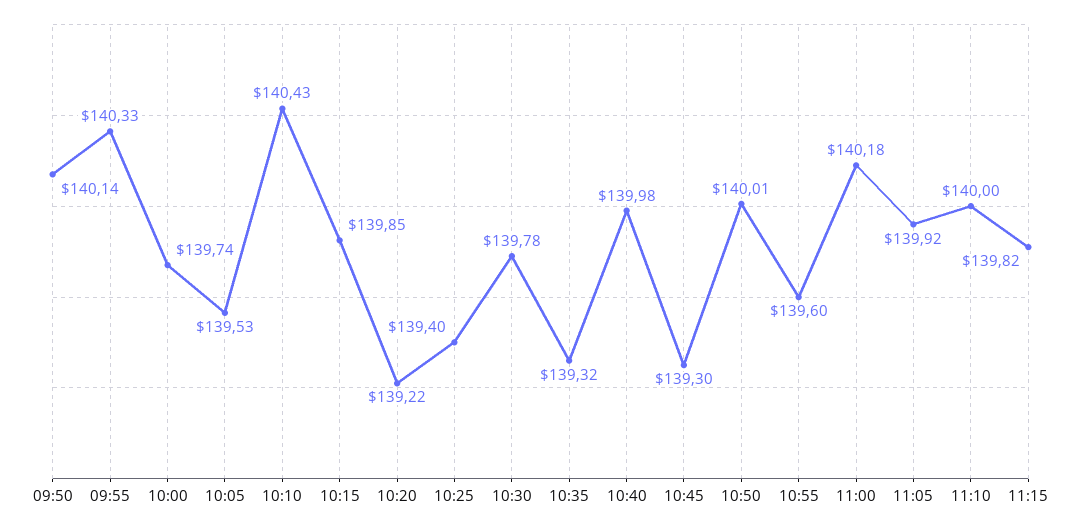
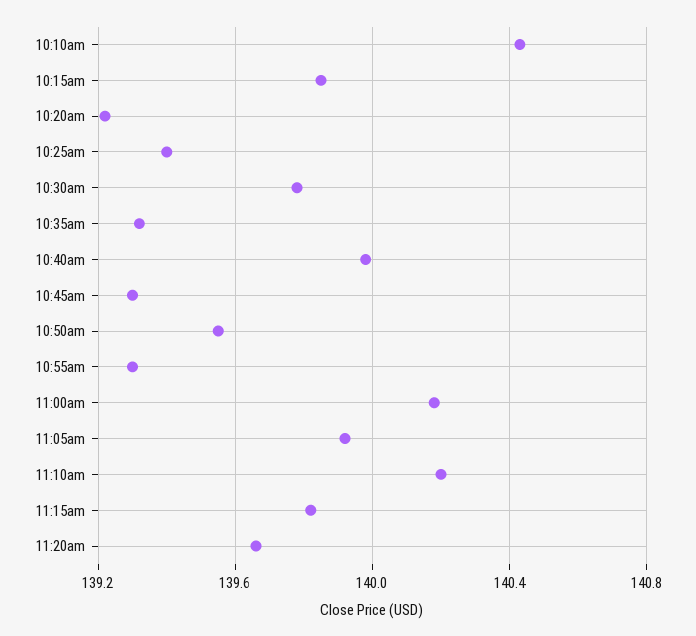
09:50: 140.14 -> none
09:55: 140.33 -> none
10:00: 139.74 -> none
10:05: 139.53 -> none
10:50: 140.01 -> 139.55
10:55: 139.6 -> 139.3
11:10: 140 -> 140.2
11:20am: none -> 139.65

